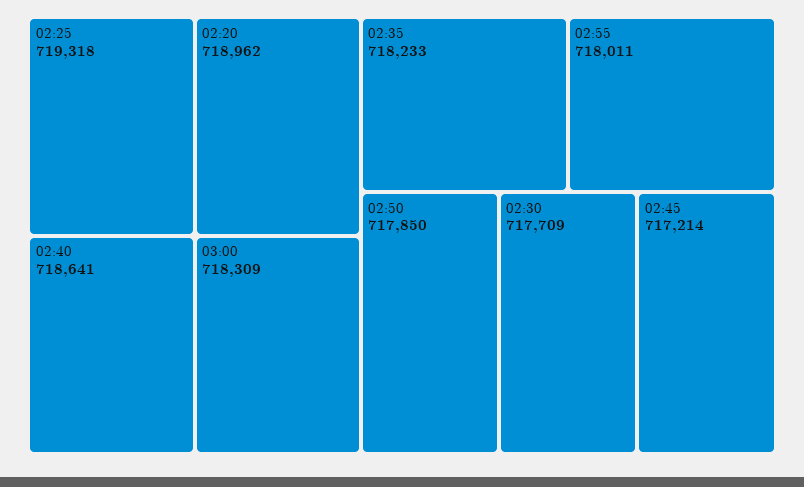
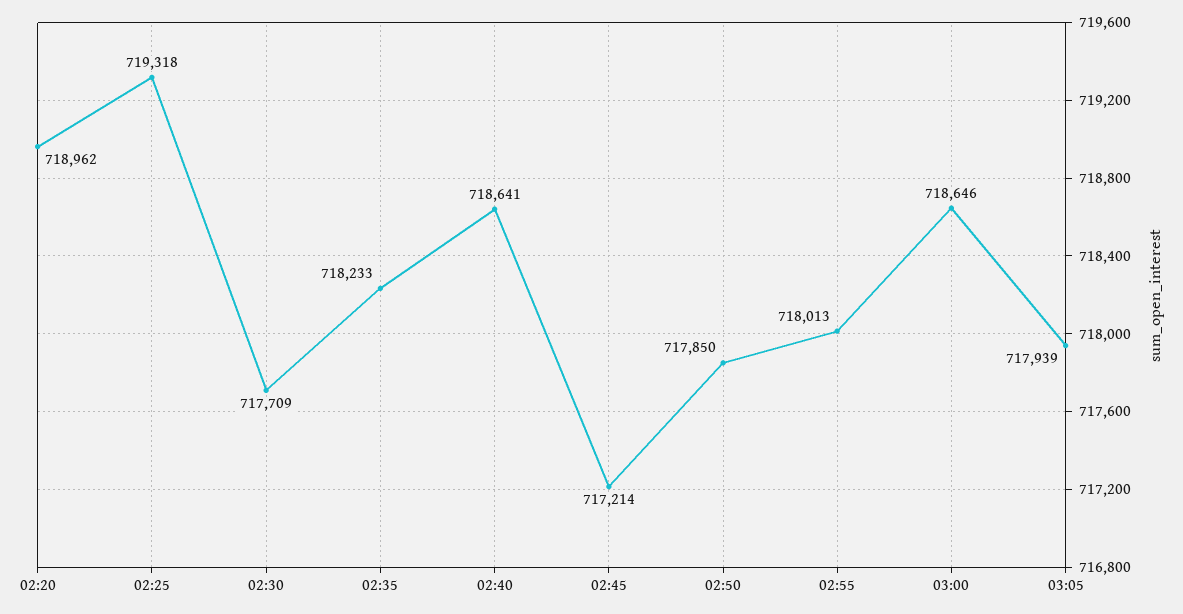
03:00: 718309 -> 718646
02:55: 718011 -> 718013
03:05: none -> 717939

